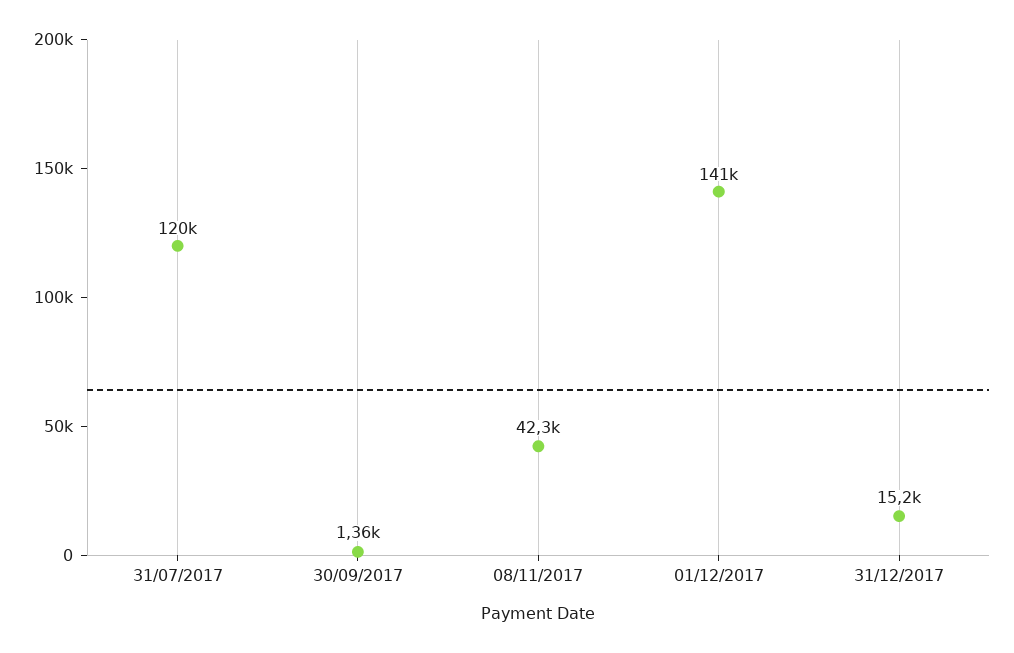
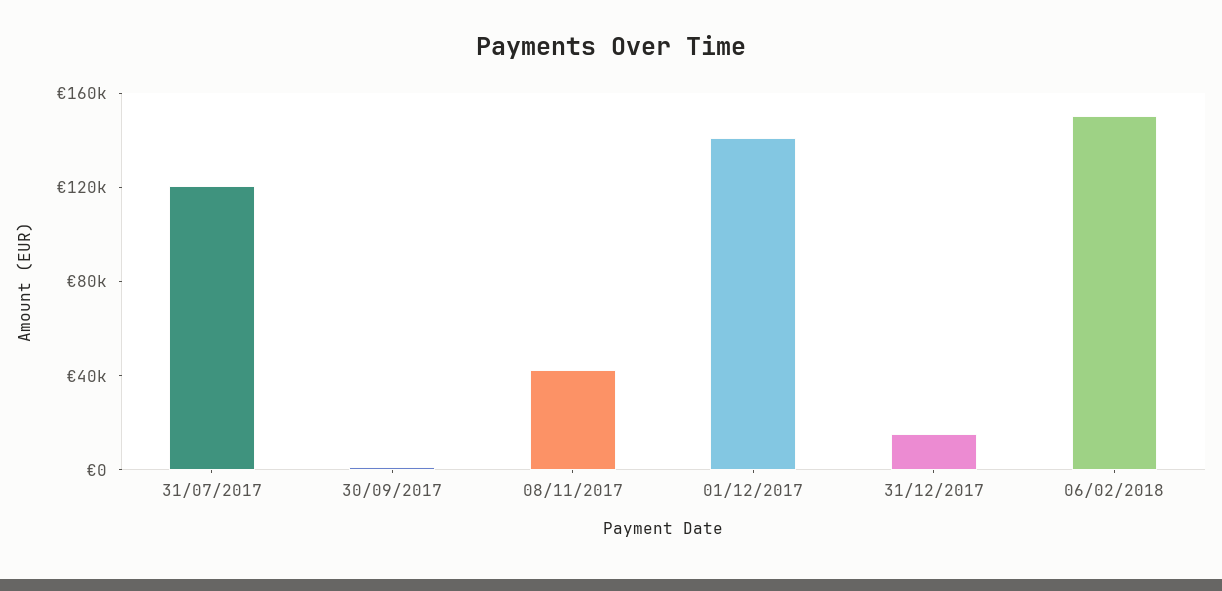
06/02/2018: none -> 150000

